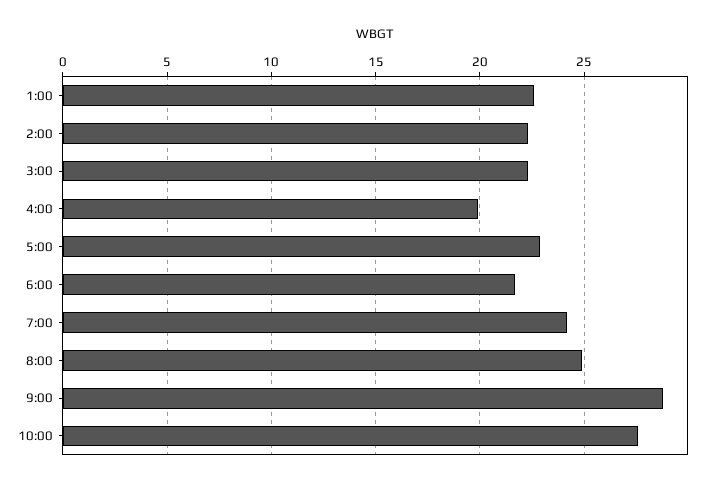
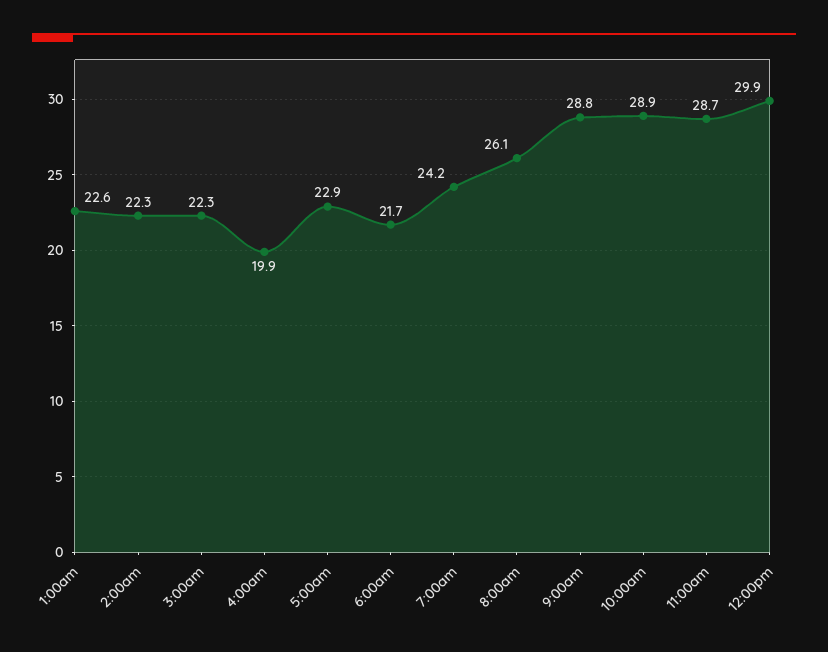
8:00: 25 -> 26.1
10:00: 27.5 -> 28.9
11:00am: none -> 28.7
12:00pm: none -> 29.9

